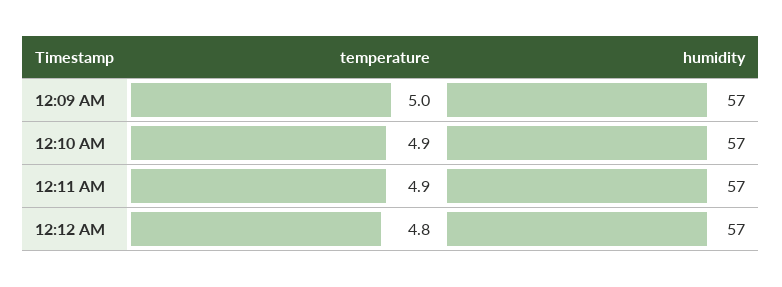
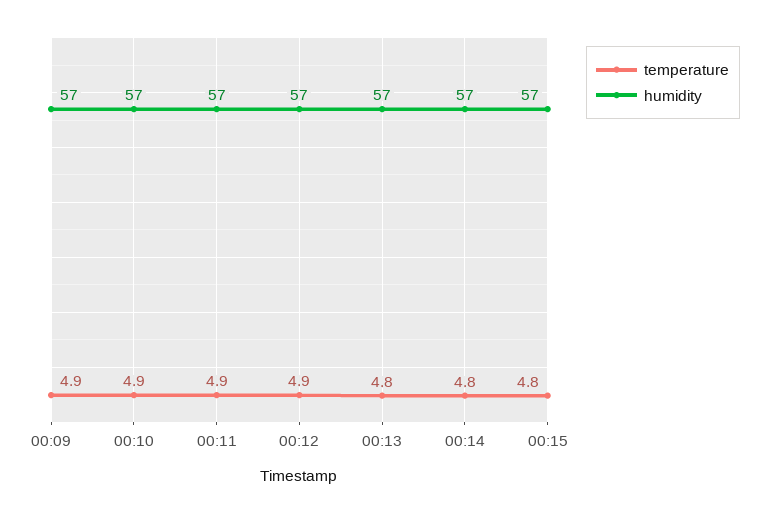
temperature, 12:09 AM: 5 -> 4.9
temperature, 12:12 AM: 4.8 -> 4.9
temperature, 00:13: none -> 4.8
humidity, 00:13: none -> 57
temperature, 00:14: none -> 4.8
humidity, 00:14: none -> 57
temperature, 00:15: none -> 4.8
humidity, 00:15: none -> 57

